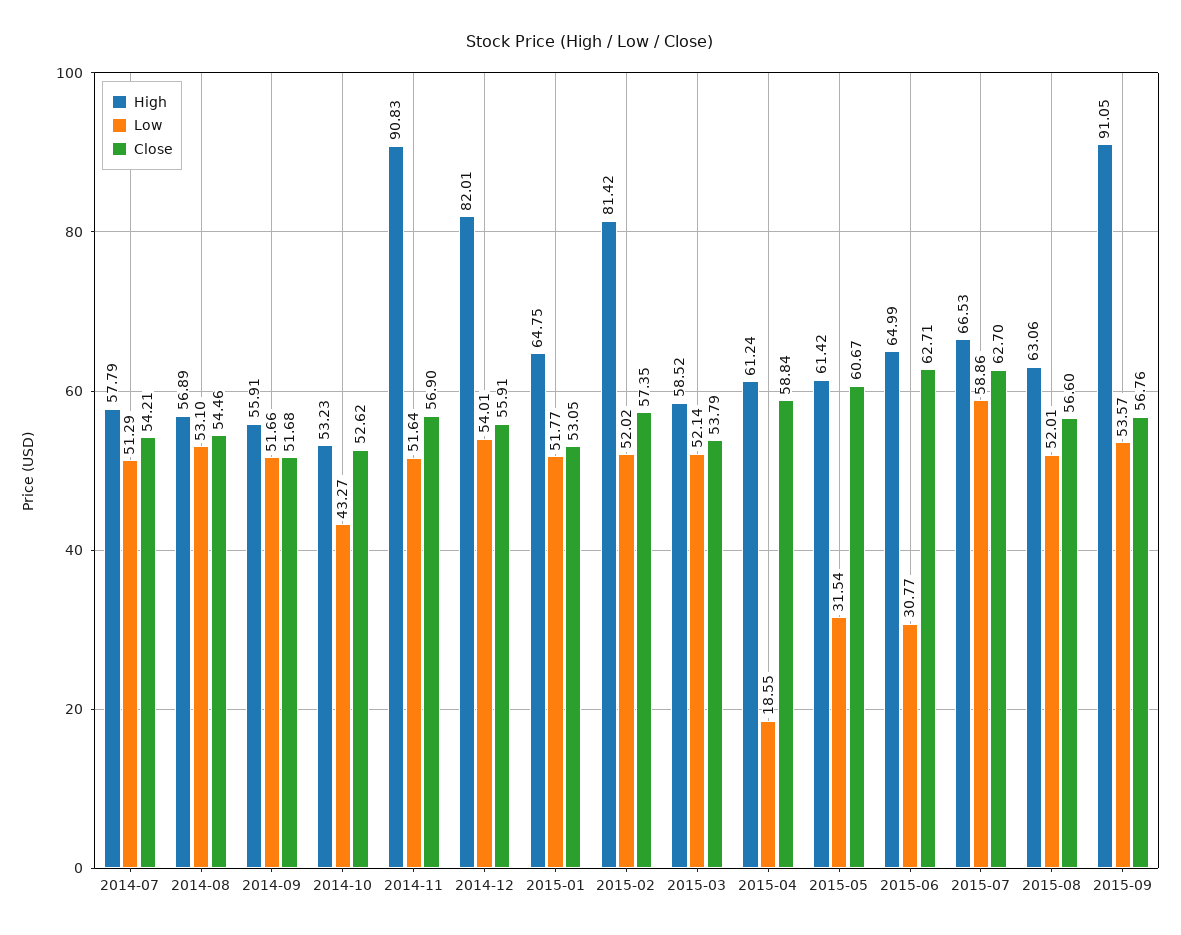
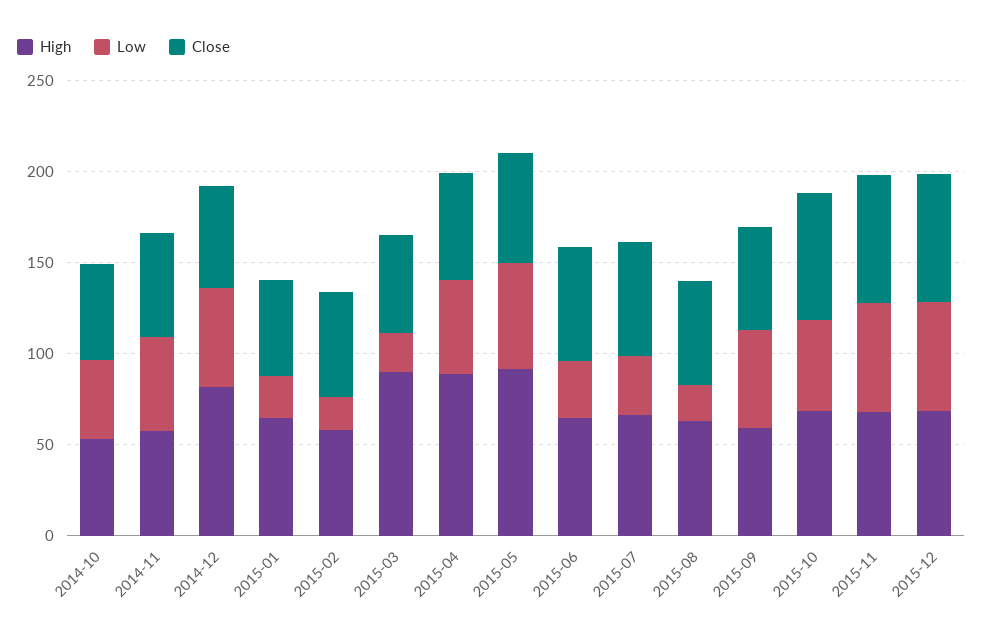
High, 2014-07: 57.79 -> none
Low, 2014-07: 51.29 -> none
Close, 2014-07: 54.21 -> none
High, 2014-08: 56.89 -> none
Low, 2014-08: 53.1 -> none
Close, 2014-08: 54.46 -> none
High, 2014-09: 55.91 -> none
Low, 2014-09: 51.66 -> none
Close, 2014-09: 51.68 -> none
High, 2014-11: 90.83 -> 60
Low, 2015-01: 51.77 -> 20
High, 2015-02: 81.42 -> 60
Low, 2015-02: 52.02 -> 20
High, 2015-03: 58.52 -> 90
Low, 2015-03: 52.14 -> 20
High, 2015-04: 61.24 -> 90
Low, 2015-04: 18.55 -> 50
High, 2015-05: 61.42 -> 90
Low, 2015-05: 31.54 -> 60
Low, 2015-07: 58.86 -> 30
Low, 2015-08: 52.01 -> 20
High, 2015-09: 91.05 -> 60
High, 2015-10: none -> 70
Low, 2015-10: none -> 50
Close, 2015-10: none -> 70
High, 2015-11: none -> 70
Low, 2015-11: none -> 60
Close, 2015-11: none -> 70
High, 2015-12: none -> 70
Low, 2015-12: none -> 60
Close, 2015-12: none -> 70

